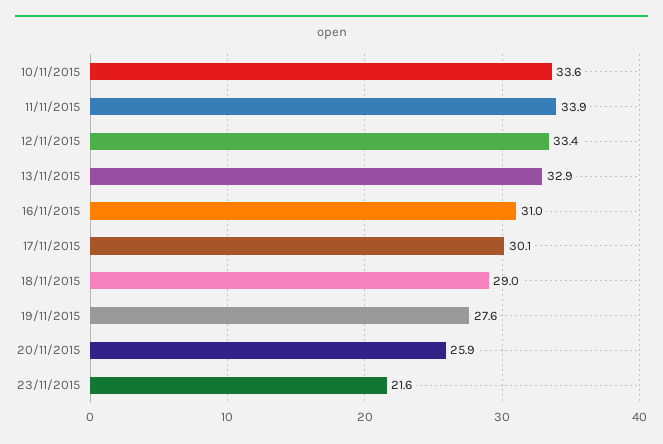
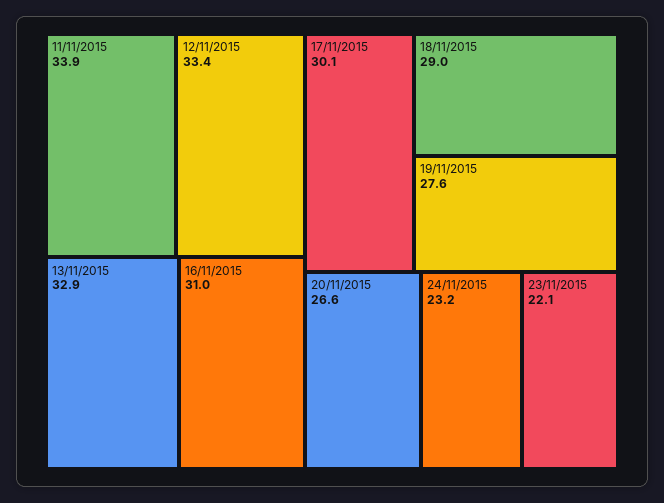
10/11/2015: 33.6 -> none
20/11/2015: 25.9 -> 26.6
23/11/2015: 21.6 -> 22.1
24/11/2015: none -> 23.2

